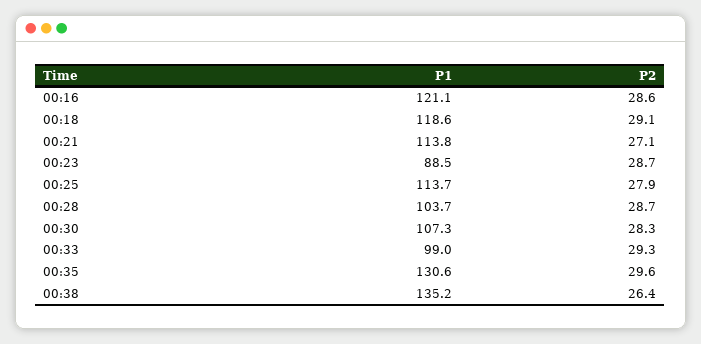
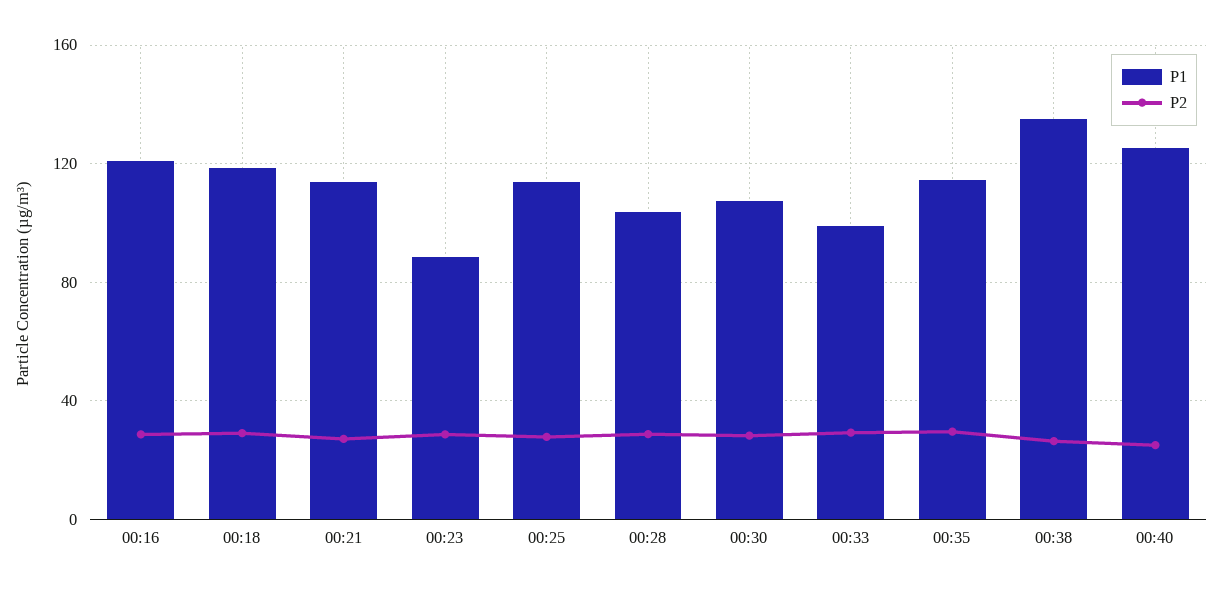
P1, 00:35: 130.6 -> 115
P1, 00:40: none -> 125
P2, 00:40: none -> 25

